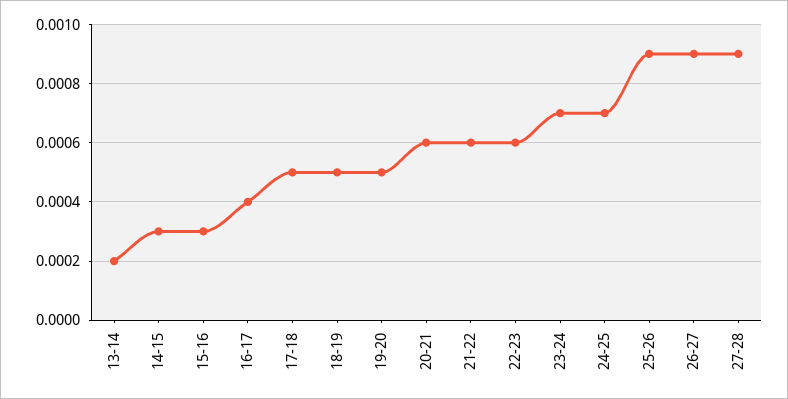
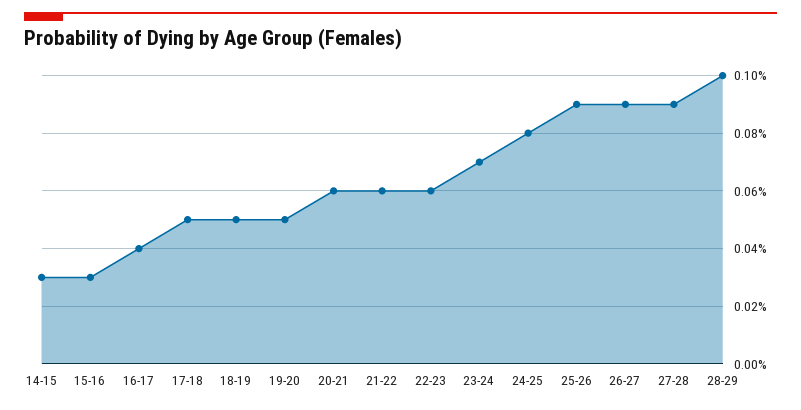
13-14: 0.0002 -> none
24-25: 0.0007 -> 0.0008
28-29: none -> 0.001

